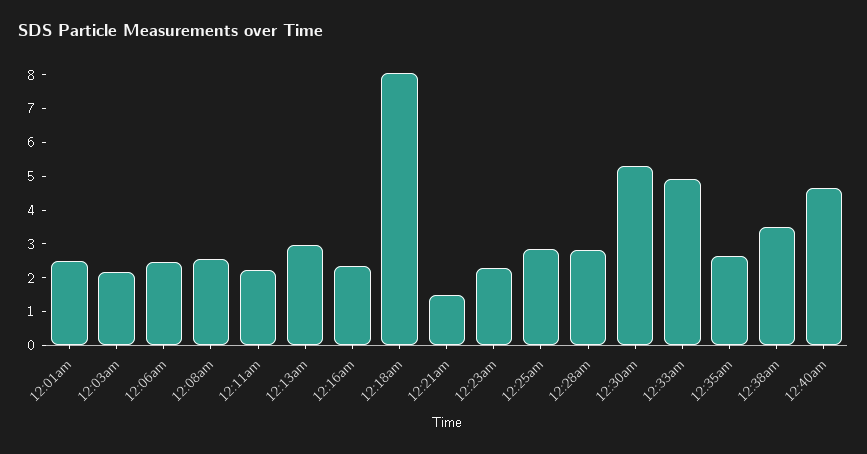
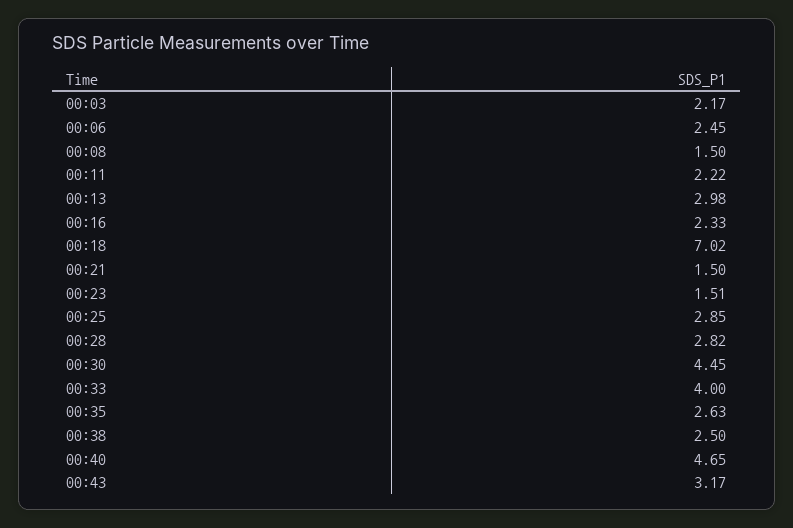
12:01am: 2.5 -> none
12:08am: 2.5 -> 1.5
12:18am: 8 -> 7.02
12:23am: 2.25 -> 1.51
12:30am: 5.25 -> 4.45
12:33am: 5 -> 4
12:38am: 3.5 -> 2.5
00:43: none -> 3.17

